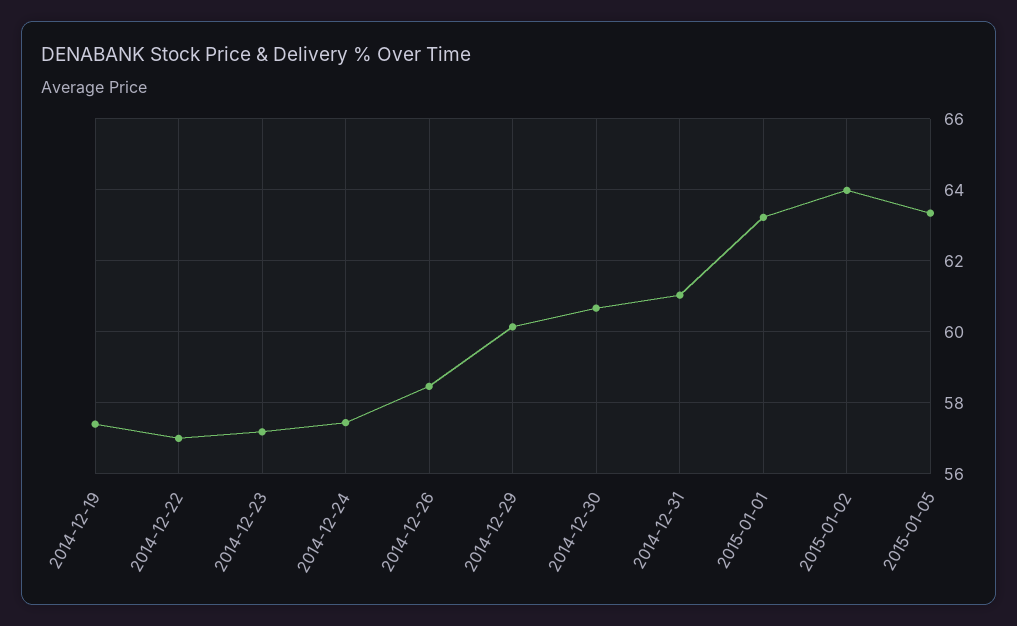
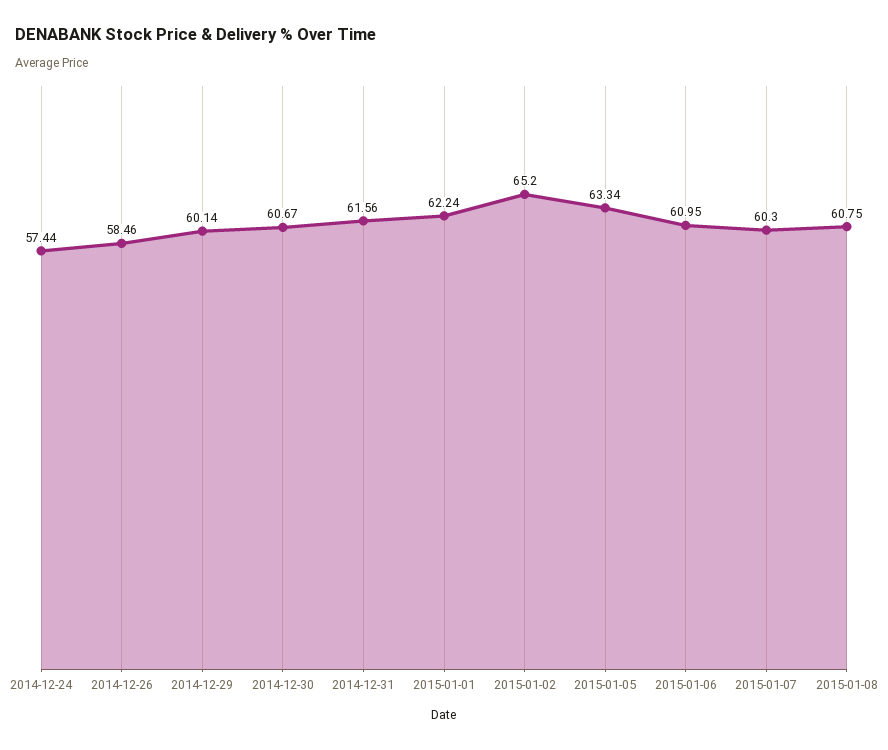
2014-12-19: 57.4 -> none
2014-12-22: 57 -> none
2014-12-23: 57.2 -> none
2014-12-31: 61 -> 61.56
2015-01-01: 63.2 -> 62.24
2015-01-02: 64 -> 65.2
2015-01-06: none -> 60.95
2015-01-07: none -> 60.3
2015-01-08: none -> 60.75

